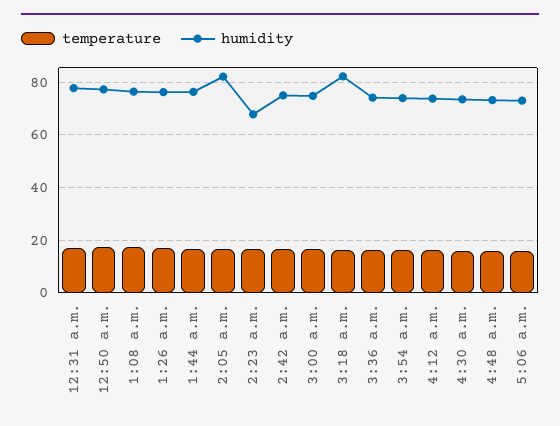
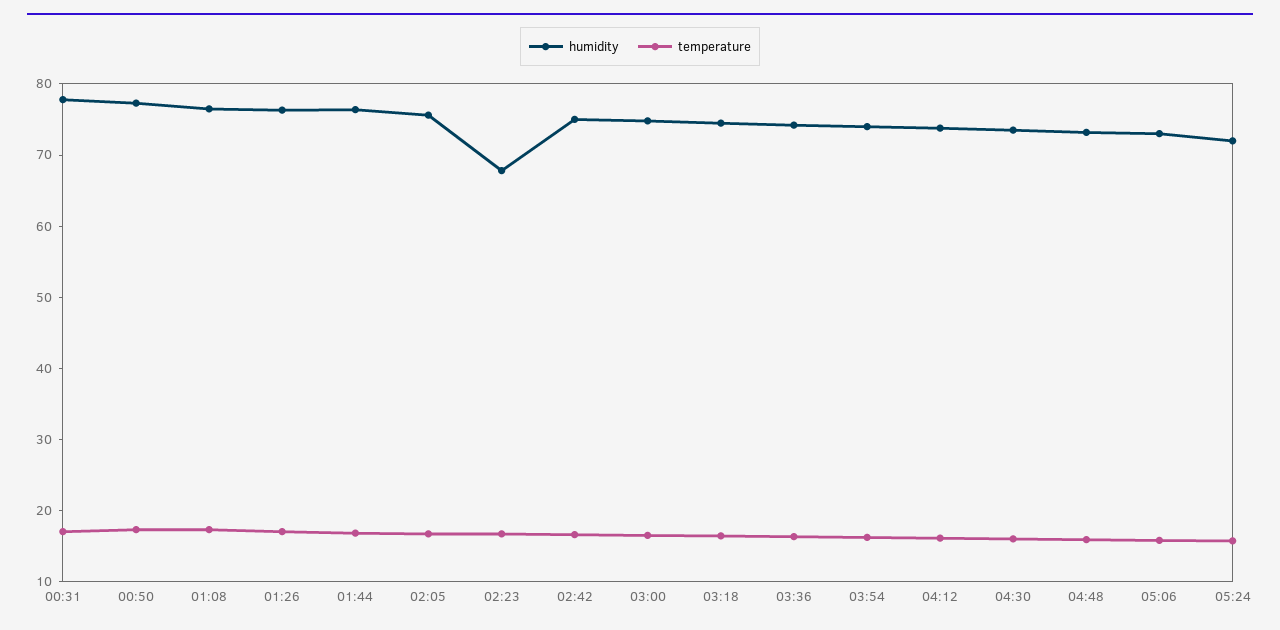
humidity, 2:05 a.m.: 82.5 -> 76
humidity, 3:18 a.m.: 82.5 -> 74
humidity, 05:24: none -> 72
temperature, 05:24: none -> 16

